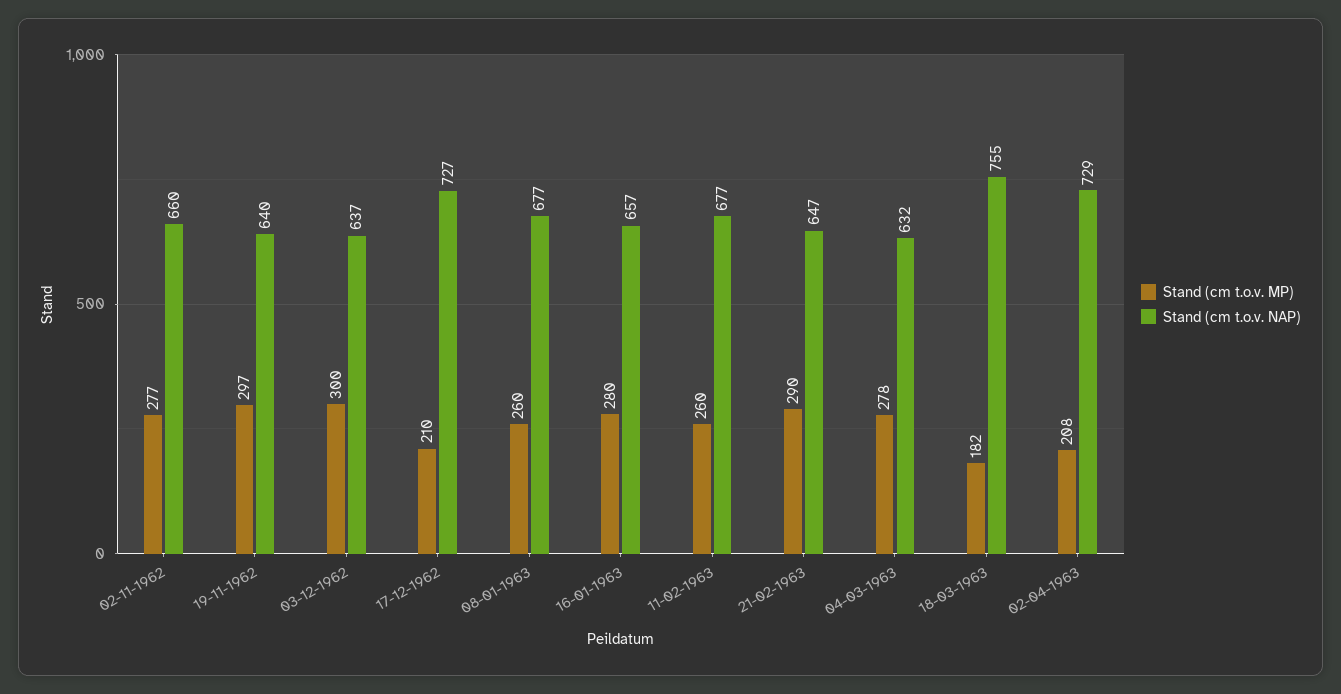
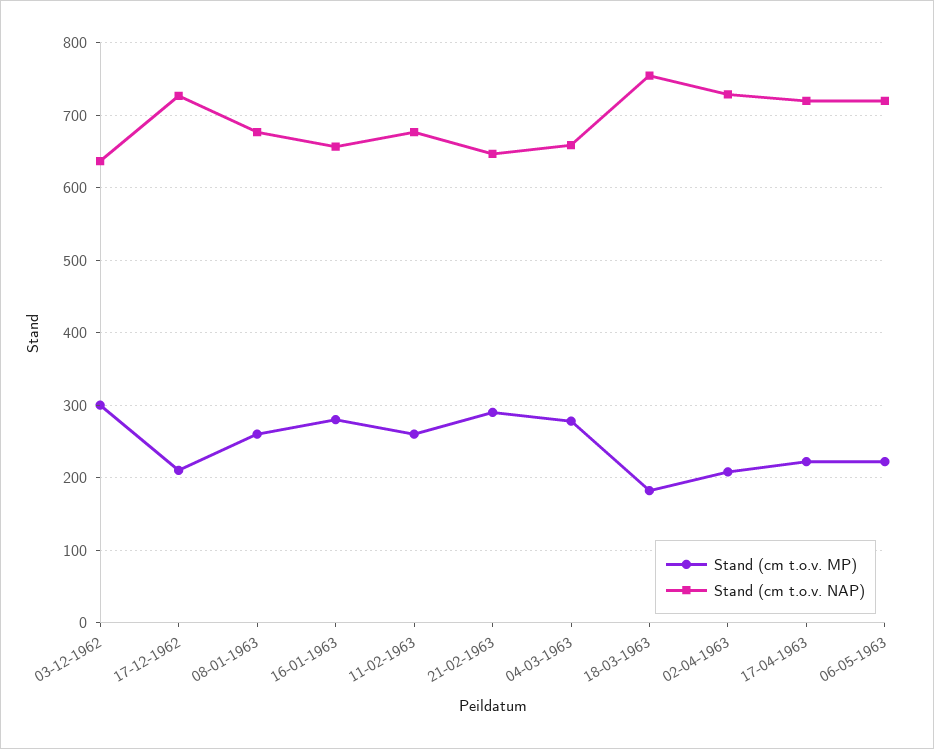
Stand (cm t.o.v. MP), 02-11-1962: 277 -> none
Stand (cm t.o.v. NAP), 02-11-1962: 660 -> none
Stand (cm t.o.v. MP), 19-11-1962: 297 -> none
Stand (cm t.o.v. NAP), 19-11-1962: 640 -> none
Stand (cm t.o.v. NAP), 04-03-1963: 632 -> 660
Stand (cm t.o.v. MP), 17-04-1963: none -> 220
Stand (cm t.o.v. NAP), 17-04-1963: none -> 720
Stand (cm t.o.v. MP), 06-05-1963: none -> 220
Stand (cm t.o.v. NAP), 06-05-1963: none -> 720

